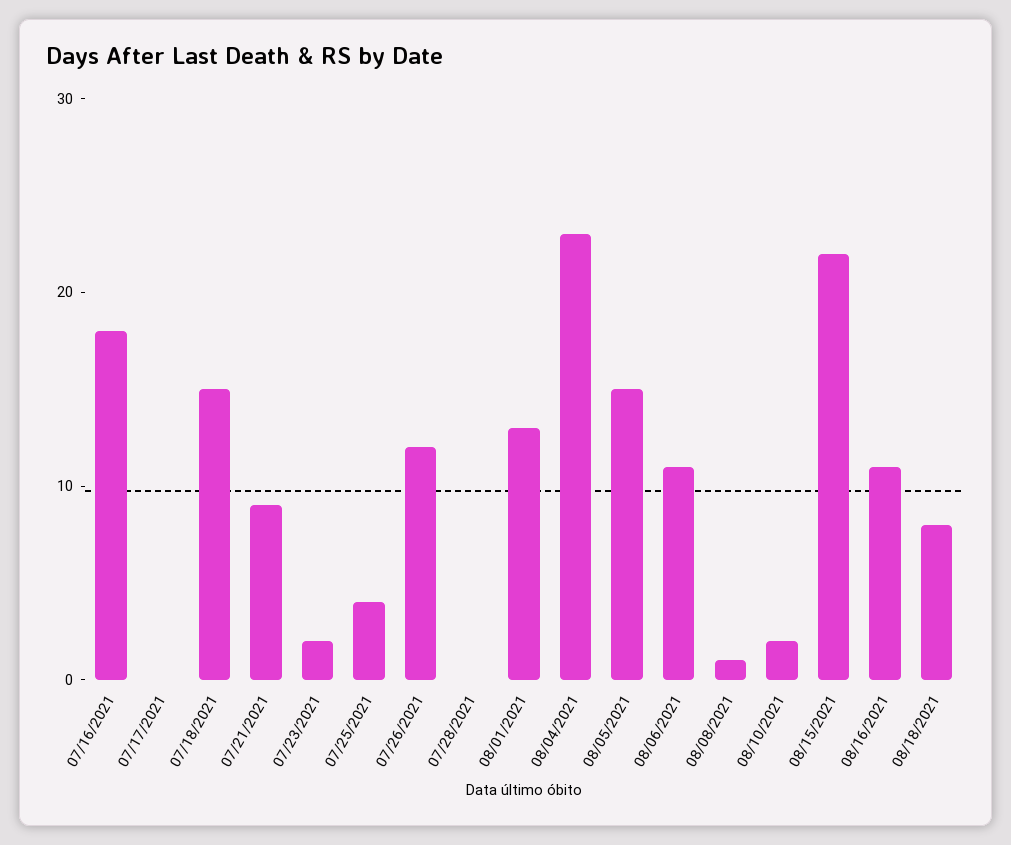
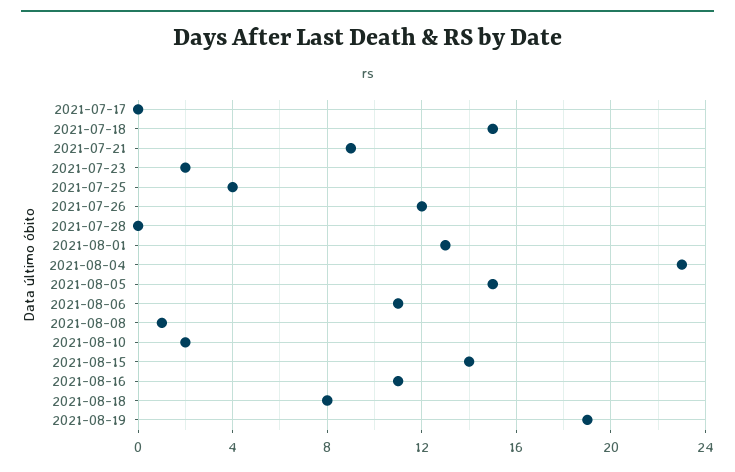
07/16/2021: 18 -> none
08/15/2021: 22 -> 14
2021-08-19: none -> 19

